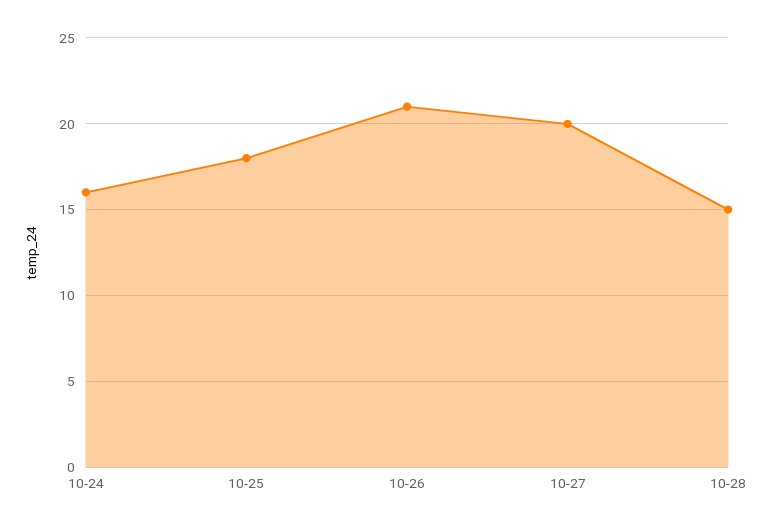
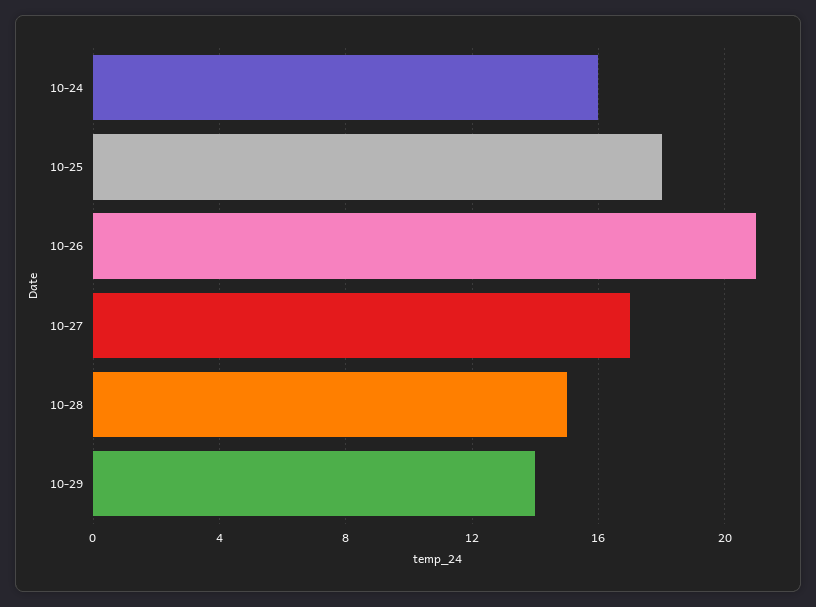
10-27: 20 -> 17
10-29: none -> 14

